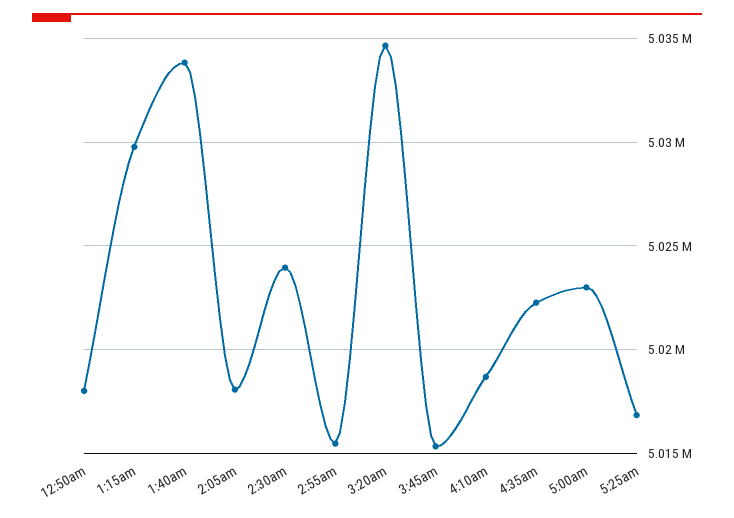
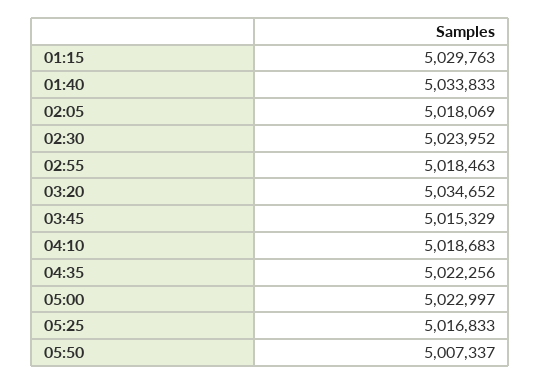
12:50am: 5018000 -> none
2:55am: 5015500 -> 5018463
05:50: none -> 5007337

